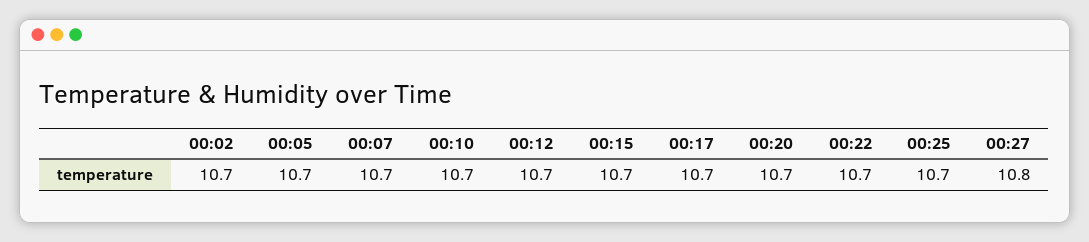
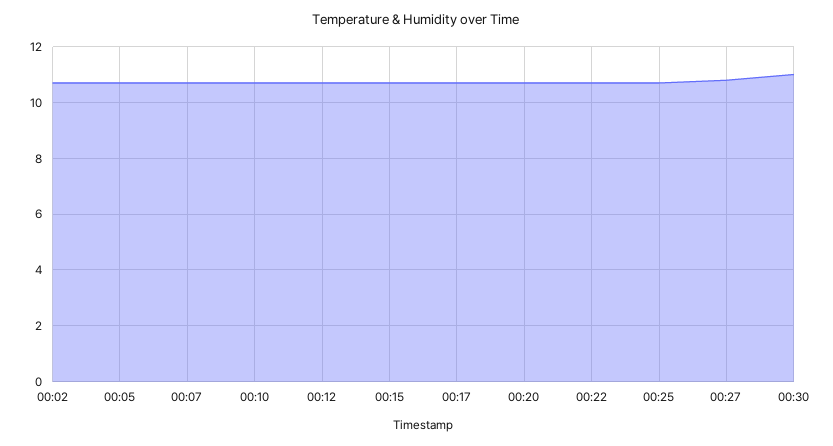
00:30: none -> 11

